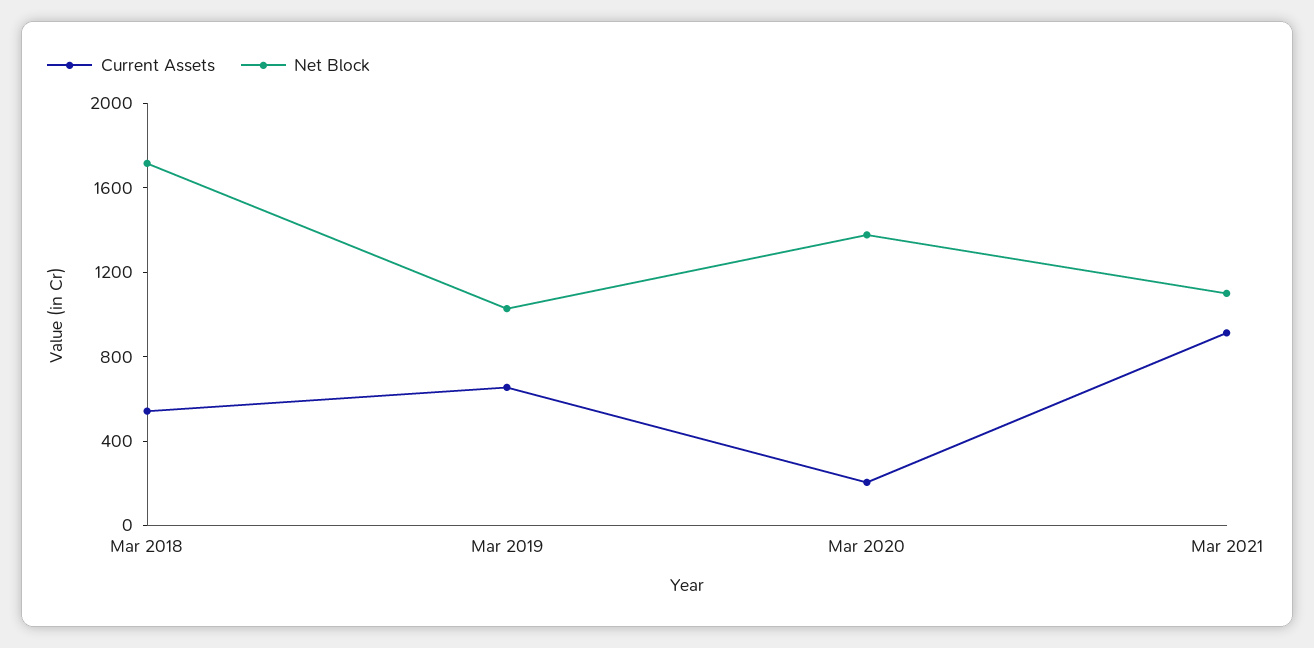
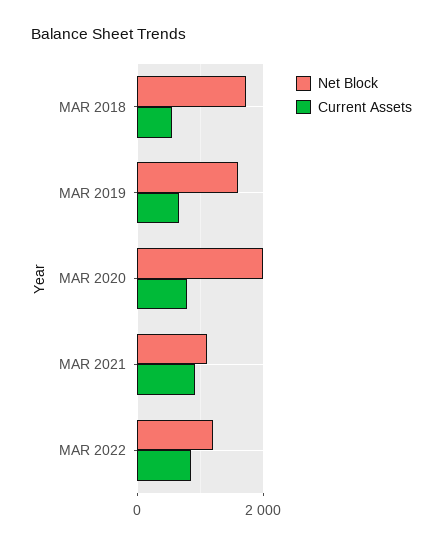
Net Block, Mar 2019: 1000 -> 1600
Current Assets, Mar 2020: 200 -> 800
Net Block, Mar 2020: 1400 -> 2000
Net Block, MAR 2022: none -> 1200
Current Assets, MAR 2022: none -> 800

